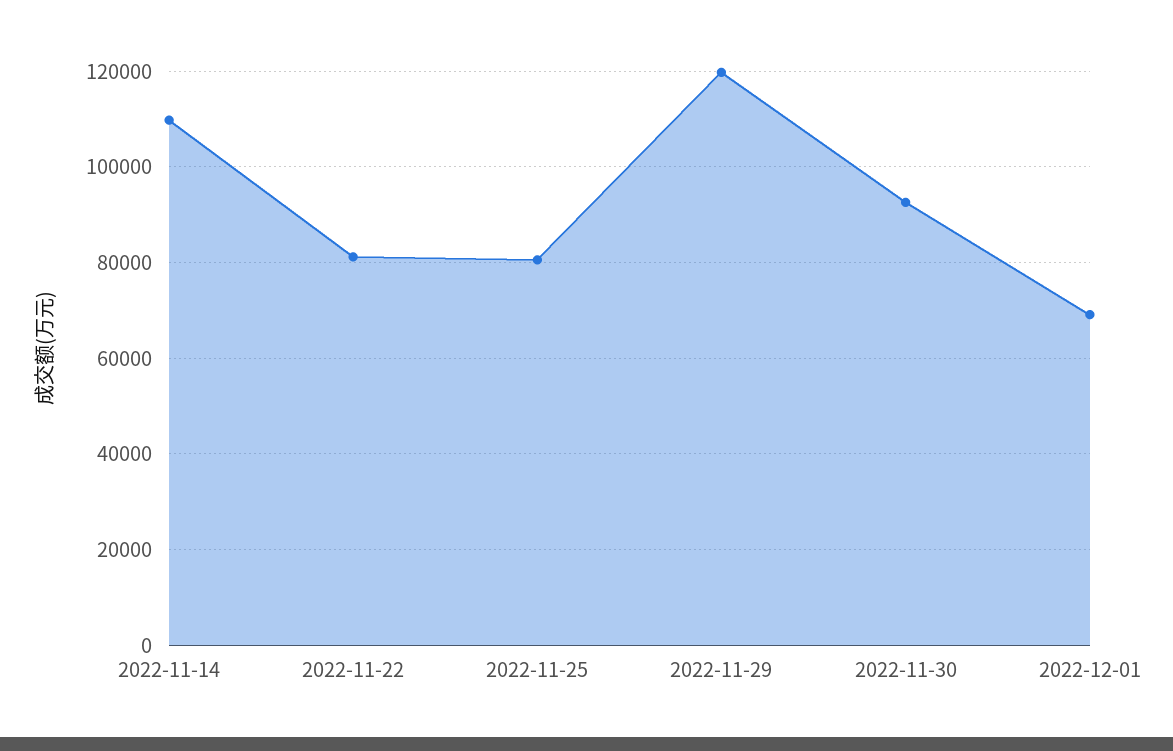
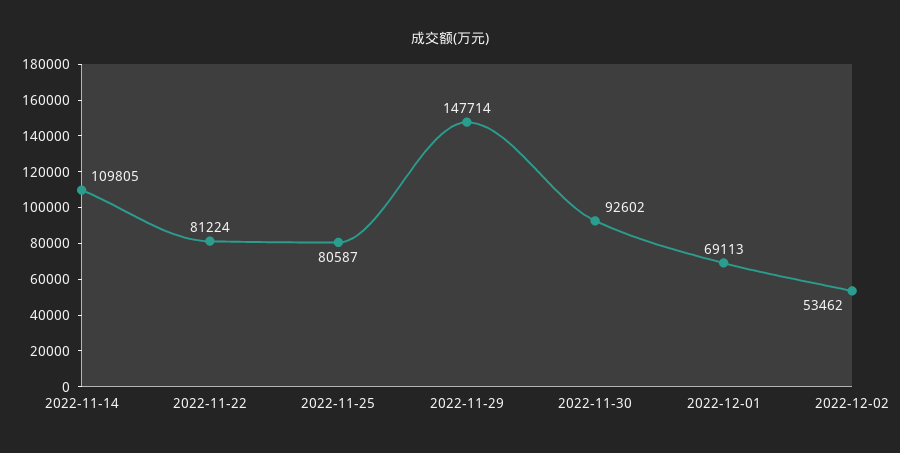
2022-11-29: 120000 -> 147714
2022-12-02: none -> 53462

